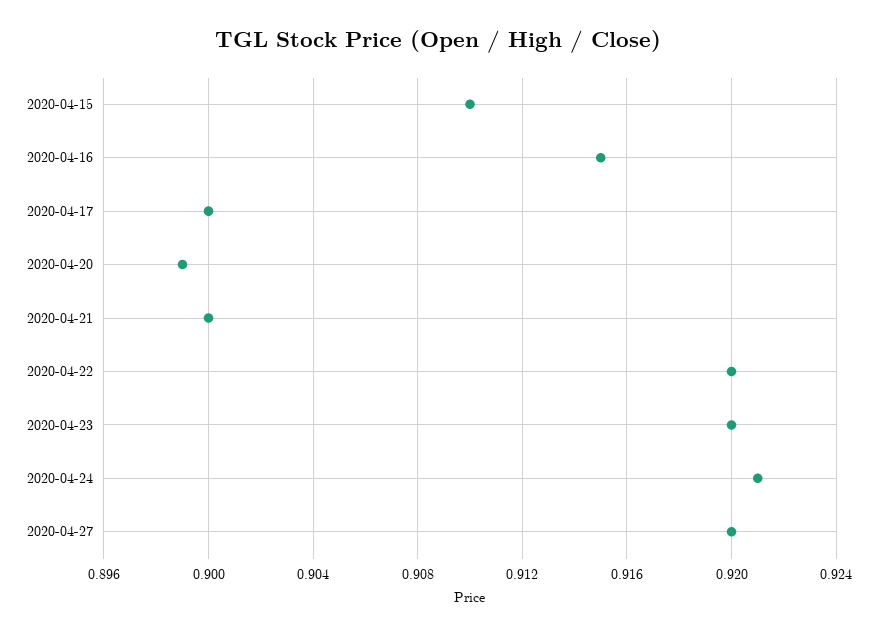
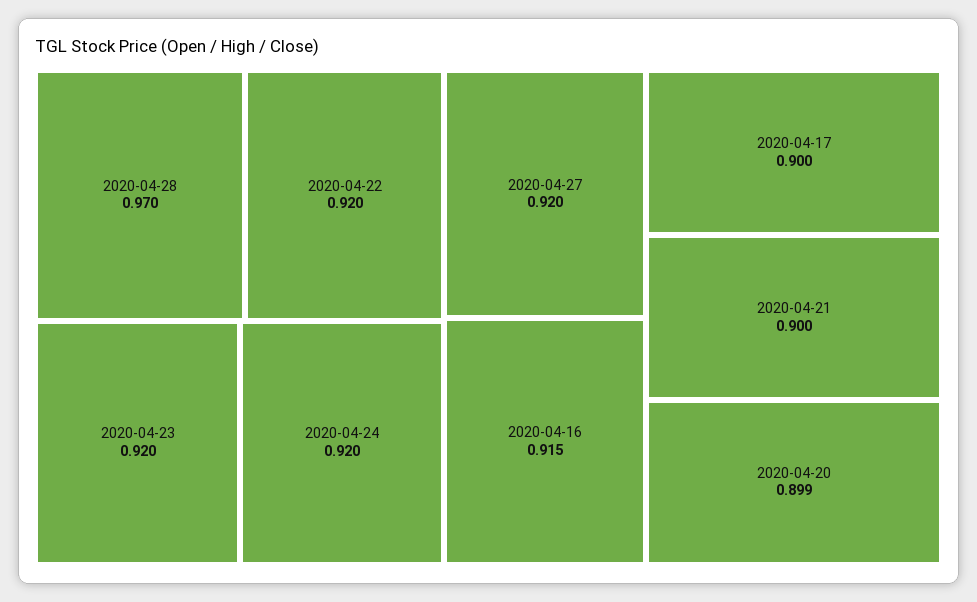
2020-04-15: 0.91 -> none
2020-04-24: 0.921 -> 0.92
2020-04-28: none -> 0.97

